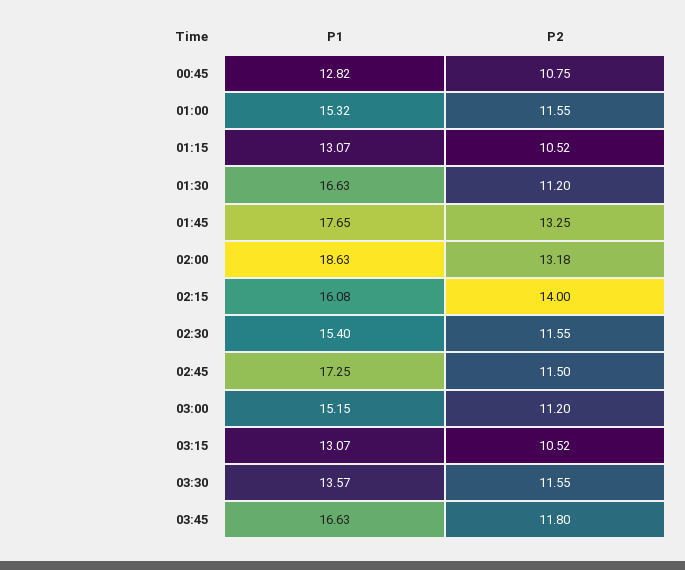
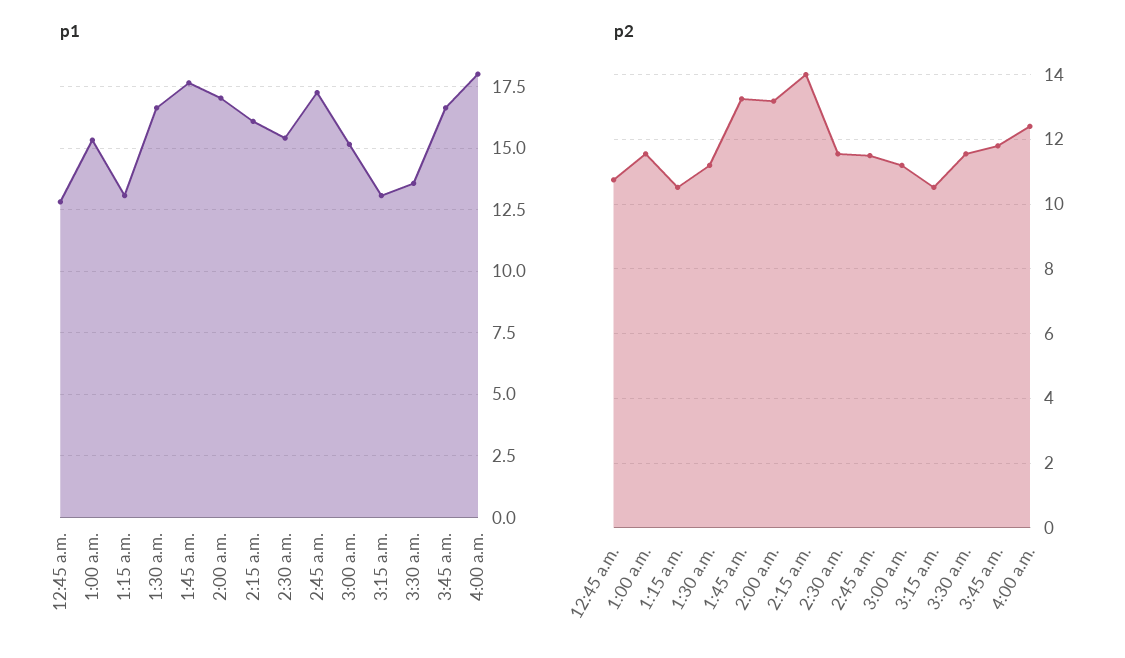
P1, 02:00: 18.63 -> 17
P1, 4:00 a.m.: none -> 18
P2, 4:00 a.m.: none -> 12.4

